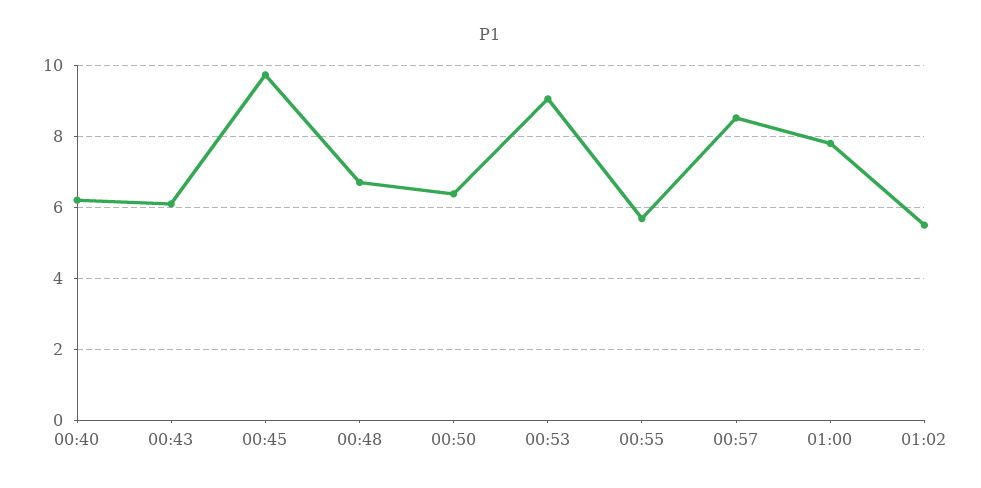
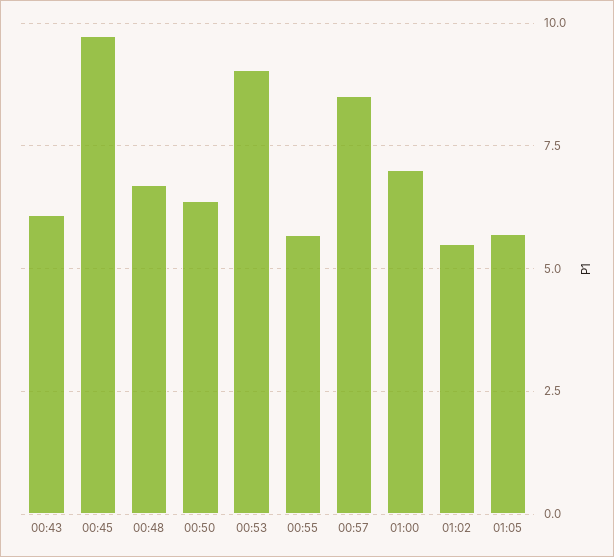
00:40: 6.2 -> none
01:00: 7.8 -> 7
01:05: none -> 5.75

